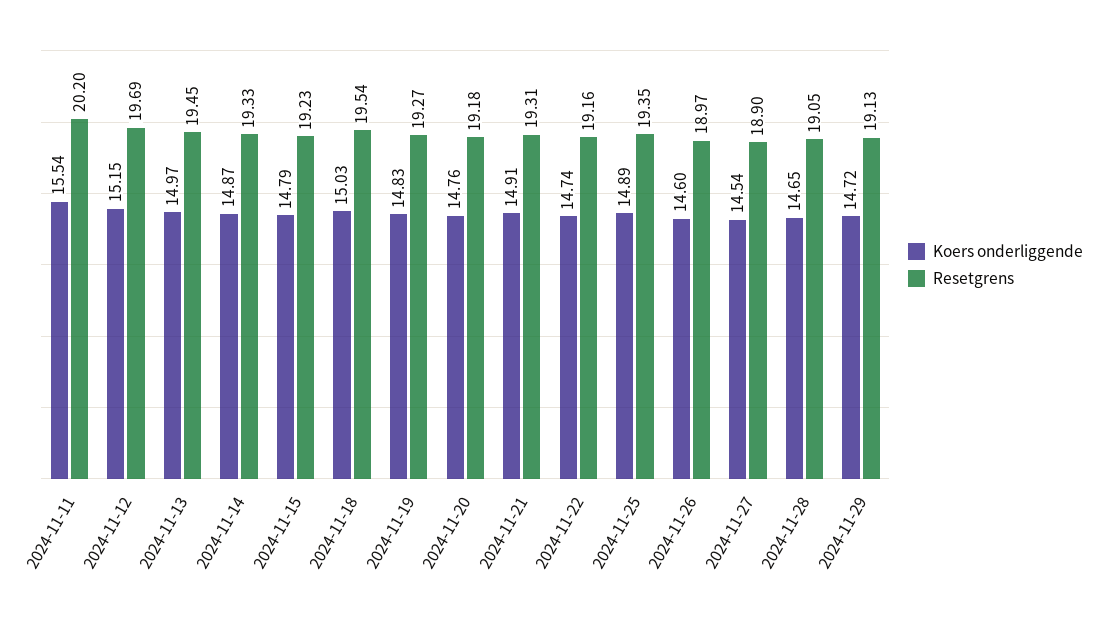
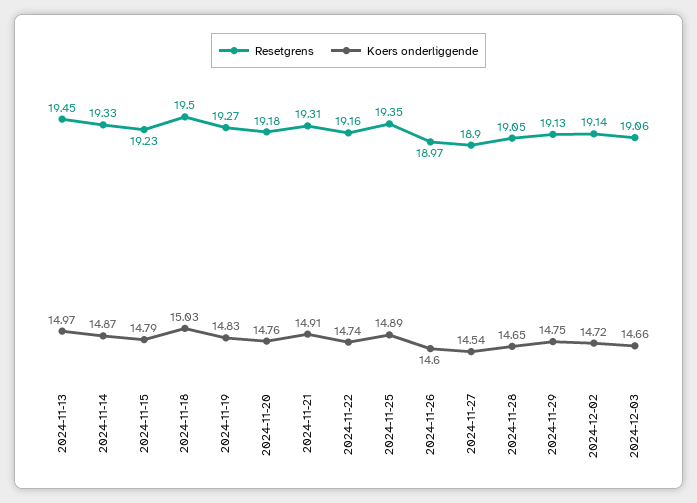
Koers onderliggende, 2024-11-11: 15.54 -> none
Resetgrens, 2024-11-11: 20.2 -> none
Koers onderliggende, 2024-11-12: 15.15 -> none
Resetgrens, 2024-11-12: 19.69 -> none
Resetgrens, 2024-11-18: 19.54 -> 19.5
Koers onderliggende, 2024-11-29: 14.72 -> 14.75
Resetgrens, 2024-12-02: none -> 19.14
Koers onderliggende, 2024-12-02: none -> 14.72
Resetgrens, 2024-12-03: none -> 19.06
Koers onderliggende, 2024-12-03: none -> 14.66

